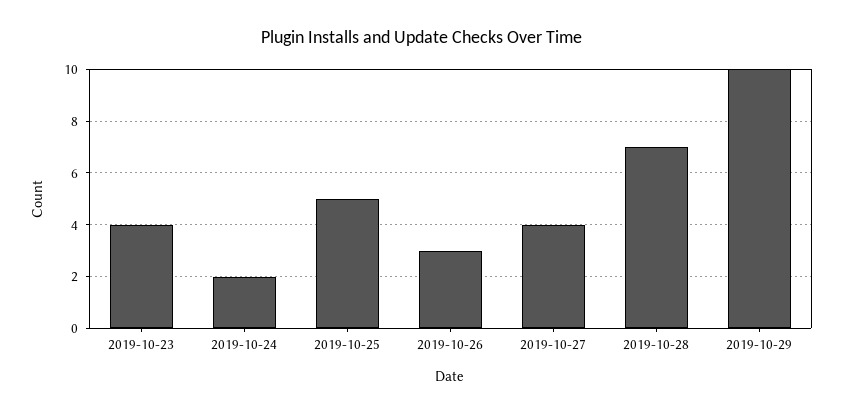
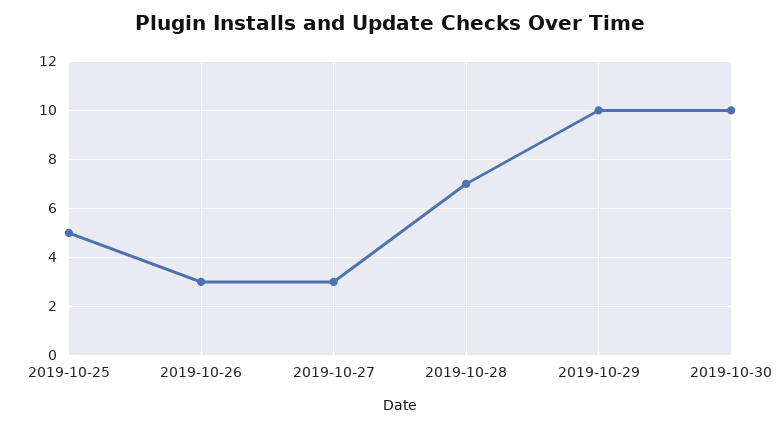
2019-10-23: 4 -> none
2019-10-24: 2 -> none
2019-10-27: 4 -> 3
2019-10-30: none -> 10

